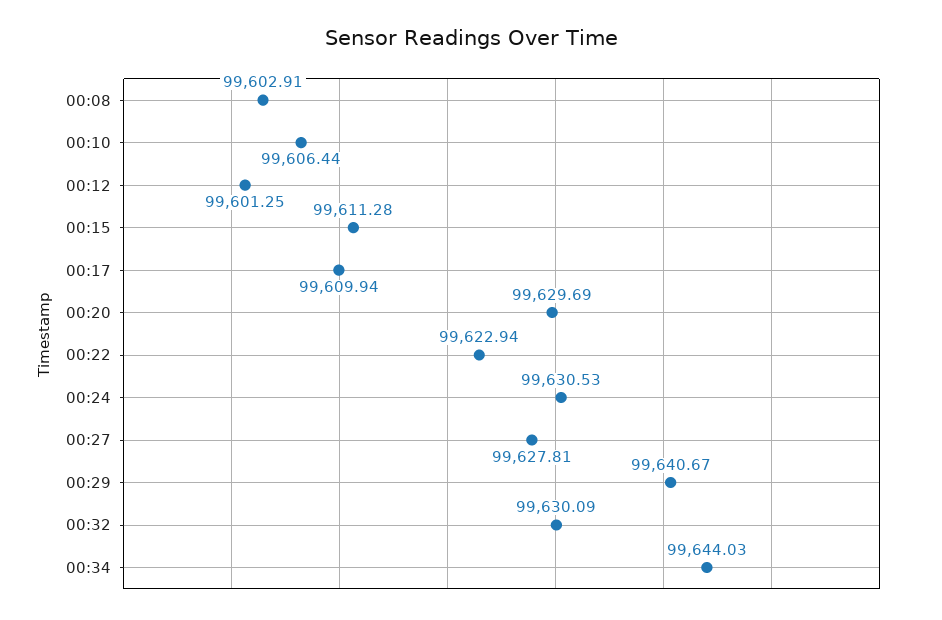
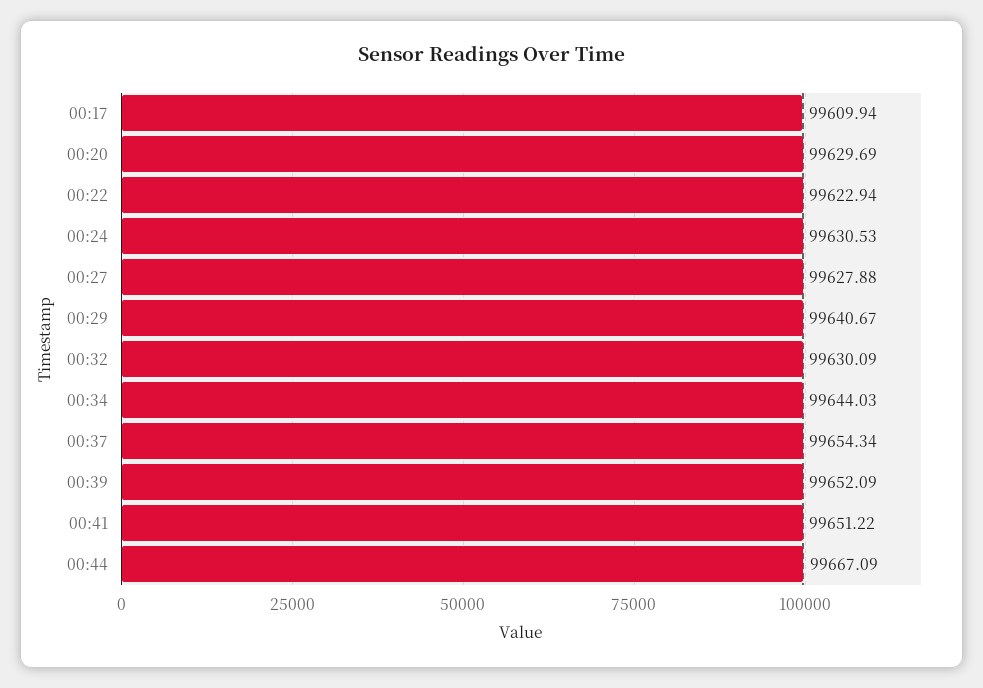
00:08: 99602.91 -> none
00:10: 99606.44 -> none
00:12: 99601.25 -> none
00:15: 99611.28 -> none
00:27: 99627.81 -> 99627.88
00:37: none -> 99654.34
00:39: none -> 99652.09
00:41: none -> 99651.22
00:44: none -> 99667.09

